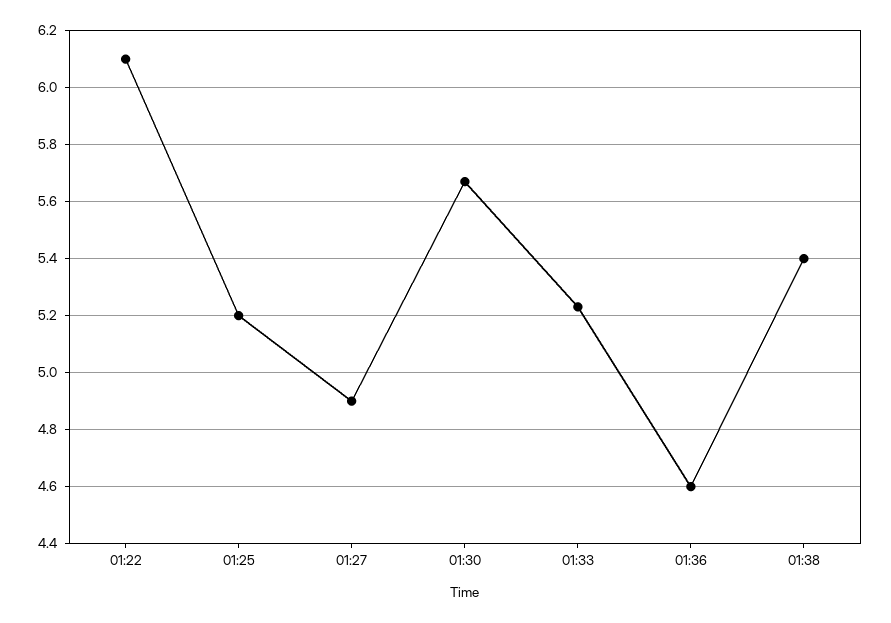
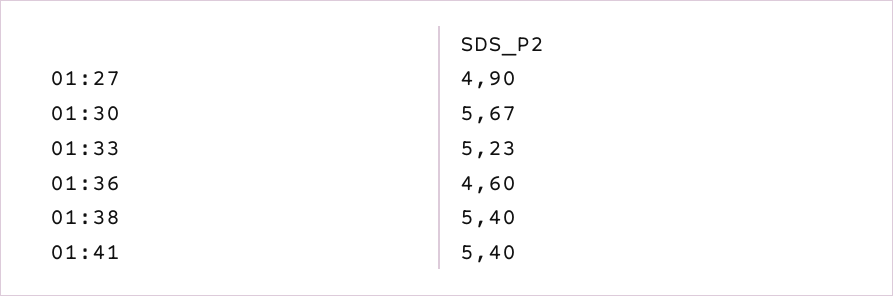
01:22: 6.1 -> none
01:25: 5.2 -> none
01:41: none -> 5.4

